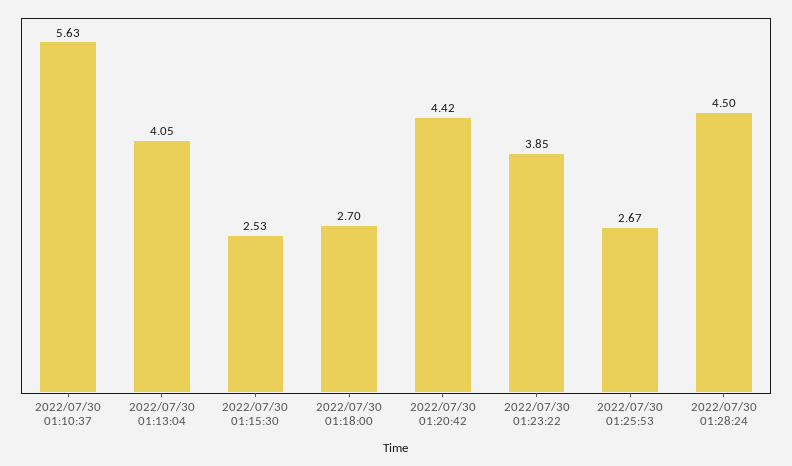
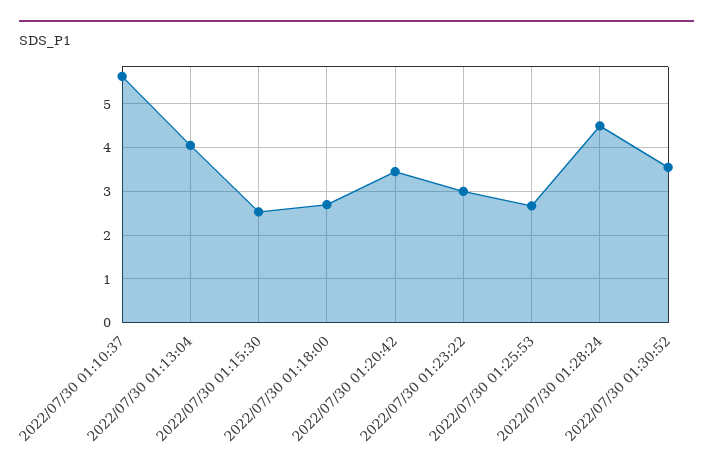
2022/07/30 01:20:42: 4.42 -> 3.4
2022/07/30 01:23:22: 3.85 -> 3
2022/07/30 01:30:52: none -> 3.6

